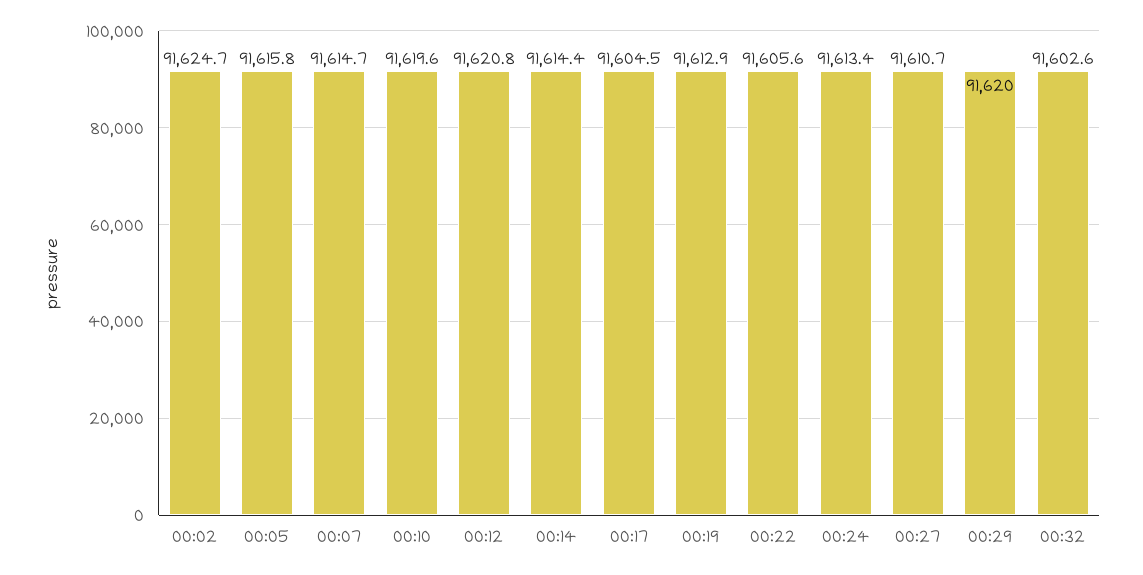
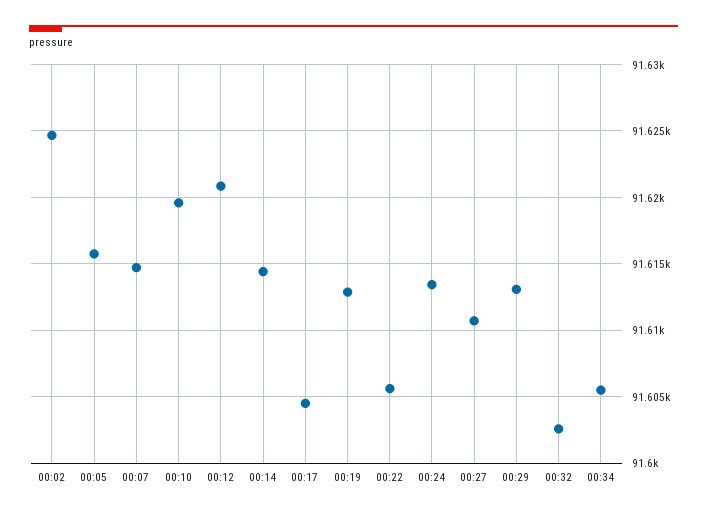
00:29: 91620 -> 91613
00:34: none -> 91605.5

